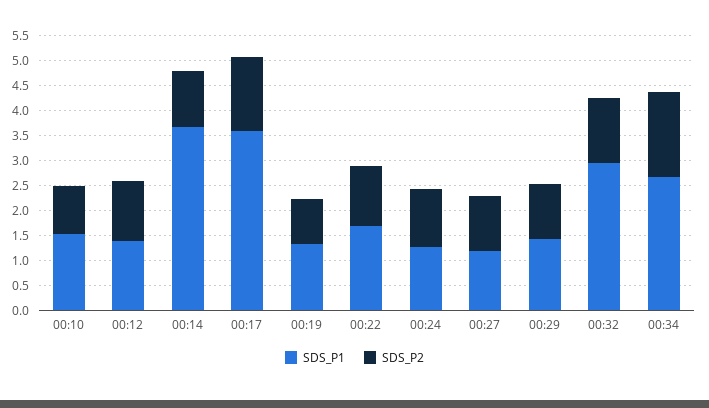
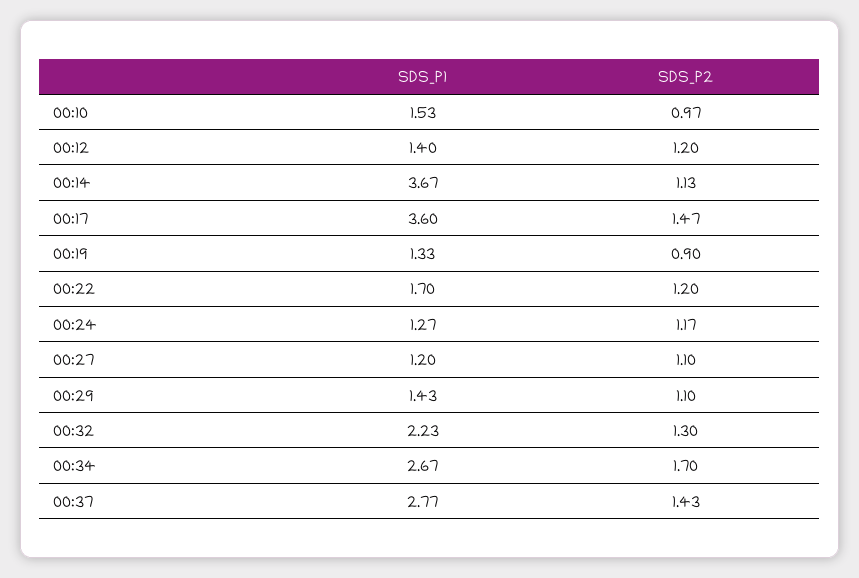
SDS_P1, 00:32: 3 -> 2.23
SDS_P1, 00:37: none -> 2.77
SDS_P2, 00:37: none -> 1.43

